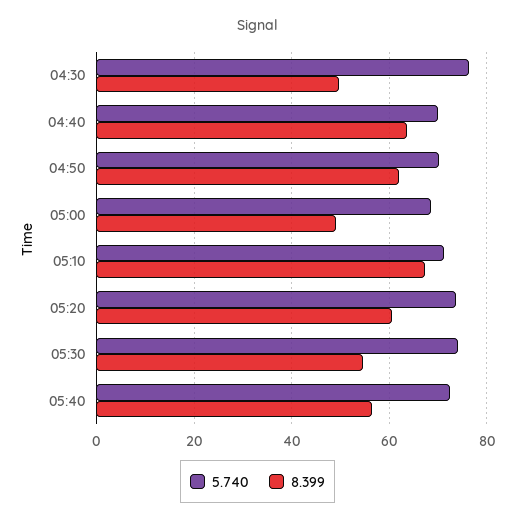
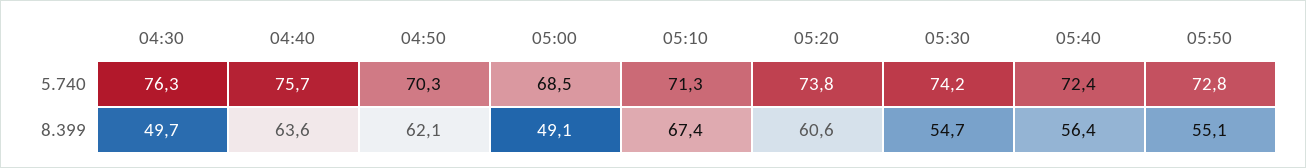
5.740, 04:40: 70 -> 75.7
5.740, 05:50: none -> 72.8
8.399, 05:50: none -> 55.1

